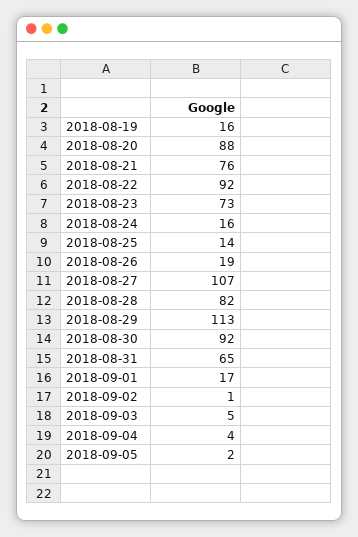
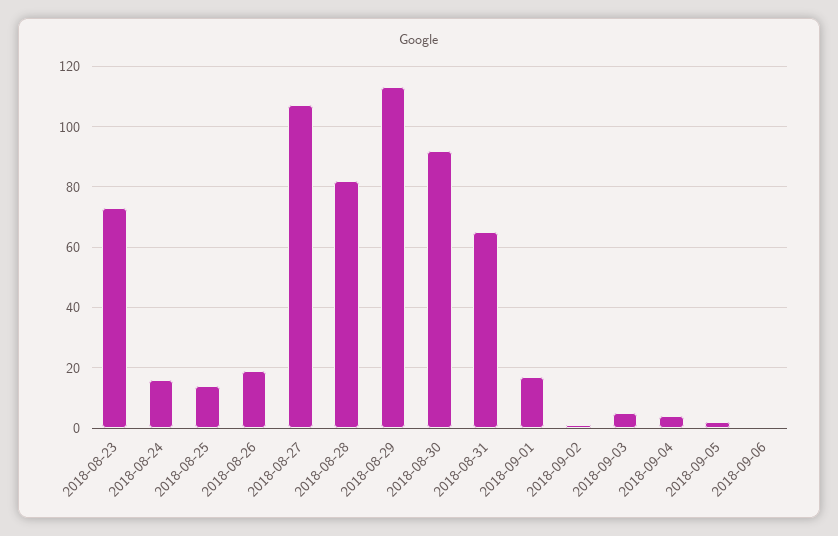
2018-08-19: 16 -> none
2018-08-20: 88 -> none
2018-08-21: 76 -> none
2018-08-22: 92 -> none
2018-09-06: none -> 0

